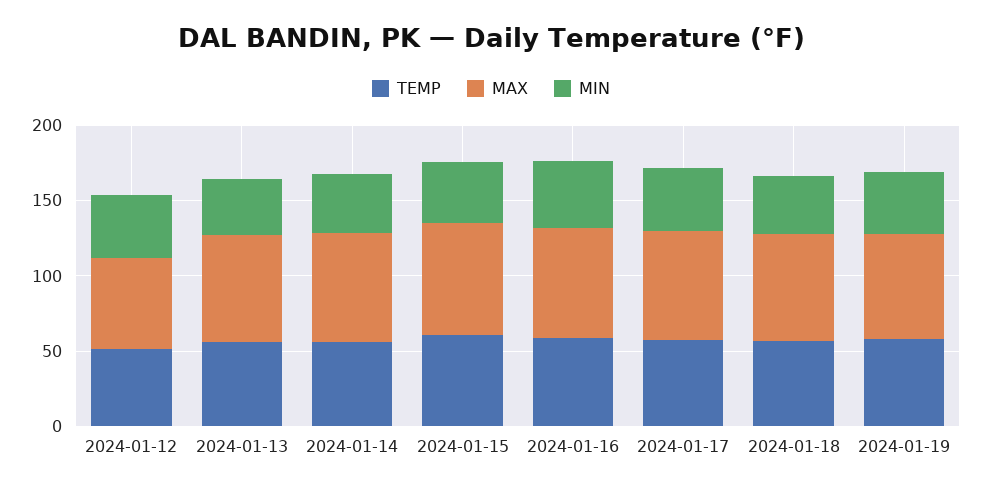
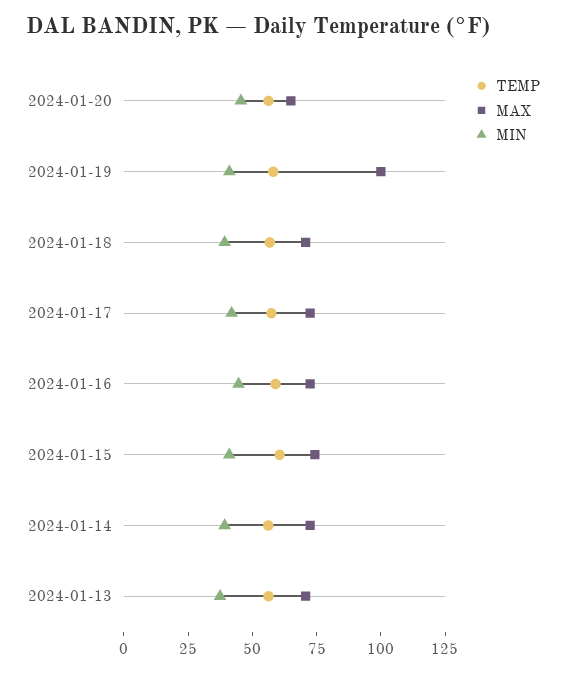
TEMP, 2024-01-12: 50 -> none
MAX, 2024-01-12: 60 -> none
MIN, 2024-01-12: 40 -> none
MAX, 2024-01-19: 70 -> 100
TEMP, 2024-01-20: none -> 55
MAX, 2024-01-20: none -> 65
MIN, 2024-01-20: none -> 45

